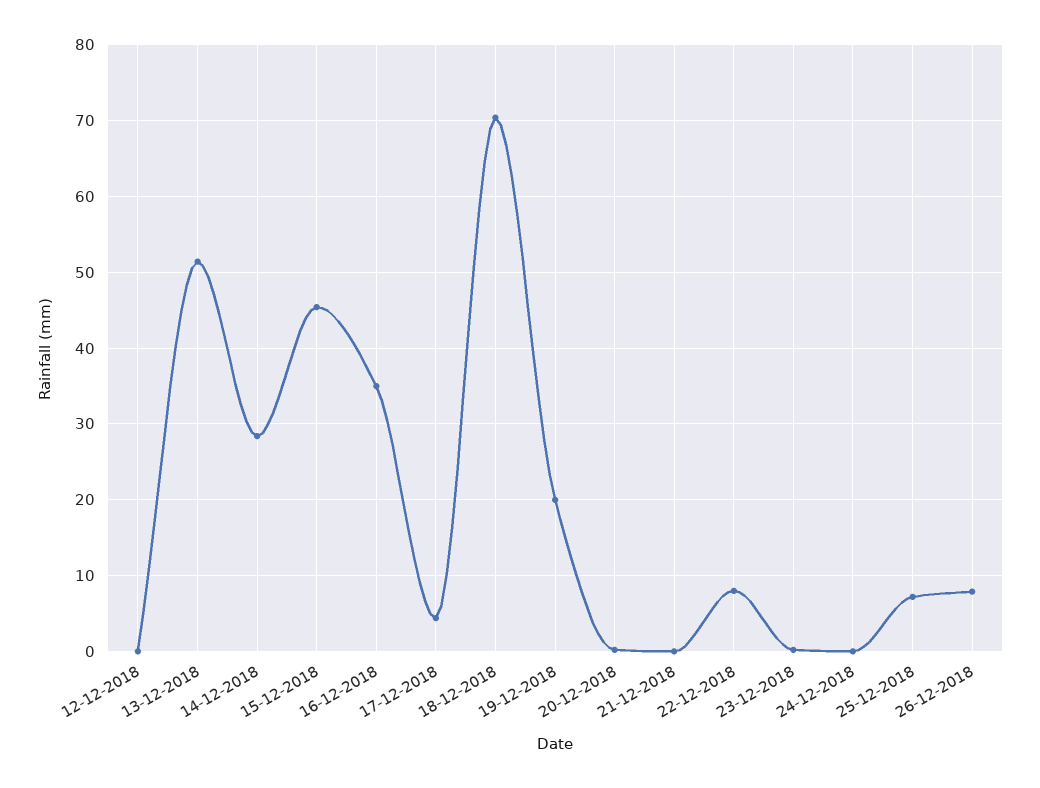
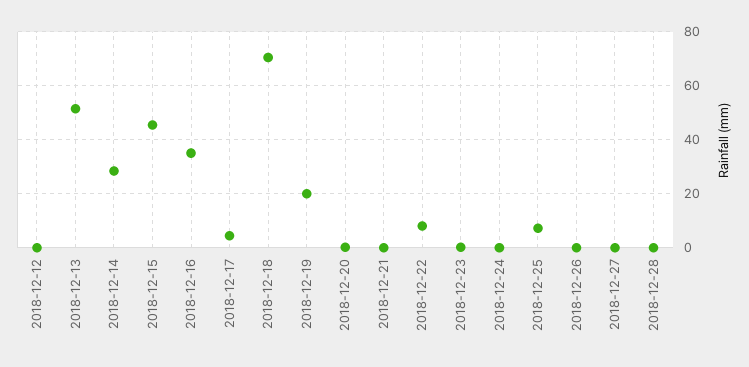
26-12-2018: 8 -> 0
2018-12-27: none -> 0
2018-12-28: none -> 0

